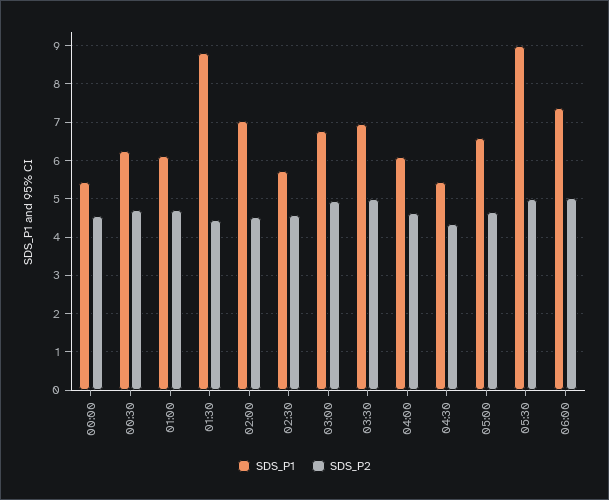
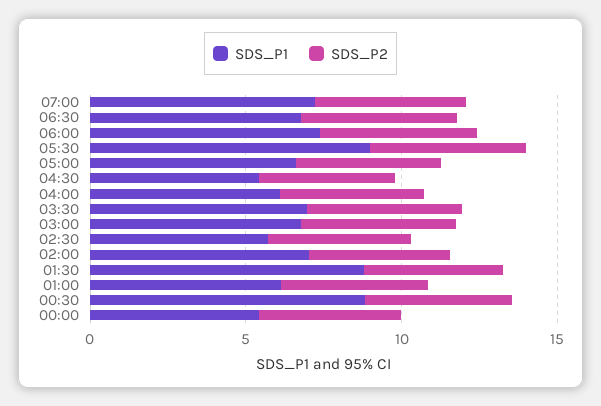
SDS_P1, 00:30: 6.2 -> 9
SDS_P1, 07:00: none -> 7
SDS_P2, 07:00: none -> 5
SDS_P1, 06:30: none -> 7
SDS_P2, 06:30: none -> 5

